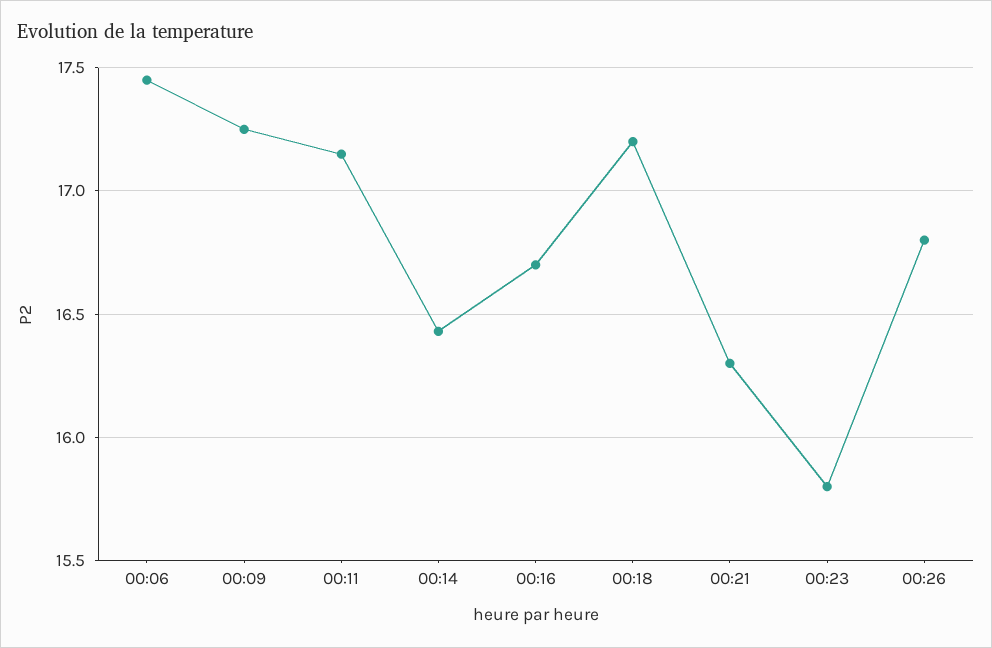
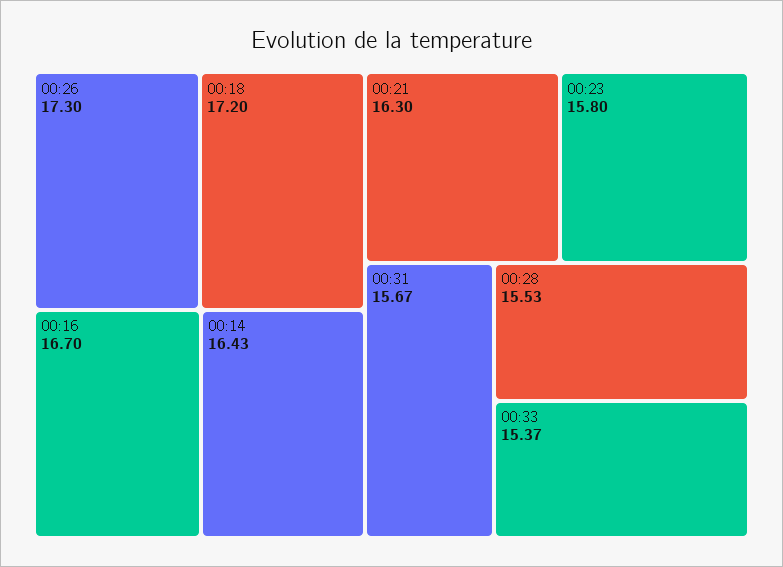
00:06: 17.45 -> none
00:09: 17.25 -> none
00:11: 17.15 -> none
00:26: 16.8 -> 17.3
00:31: none -> 15.67
00:28: none -> 15.53
00:33: none -> 15.37

